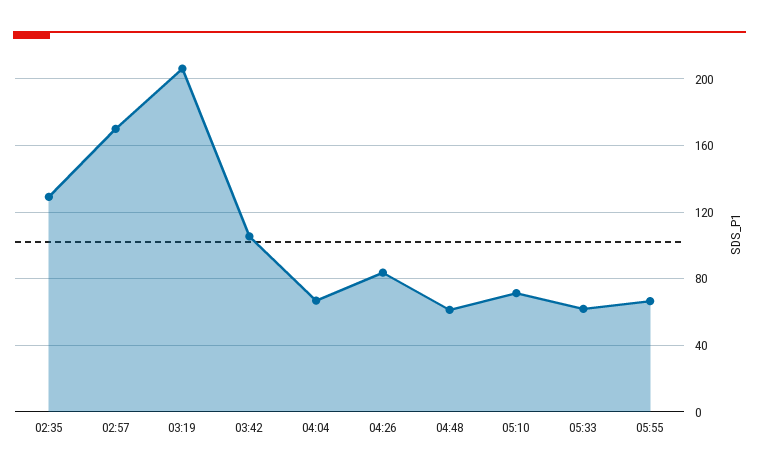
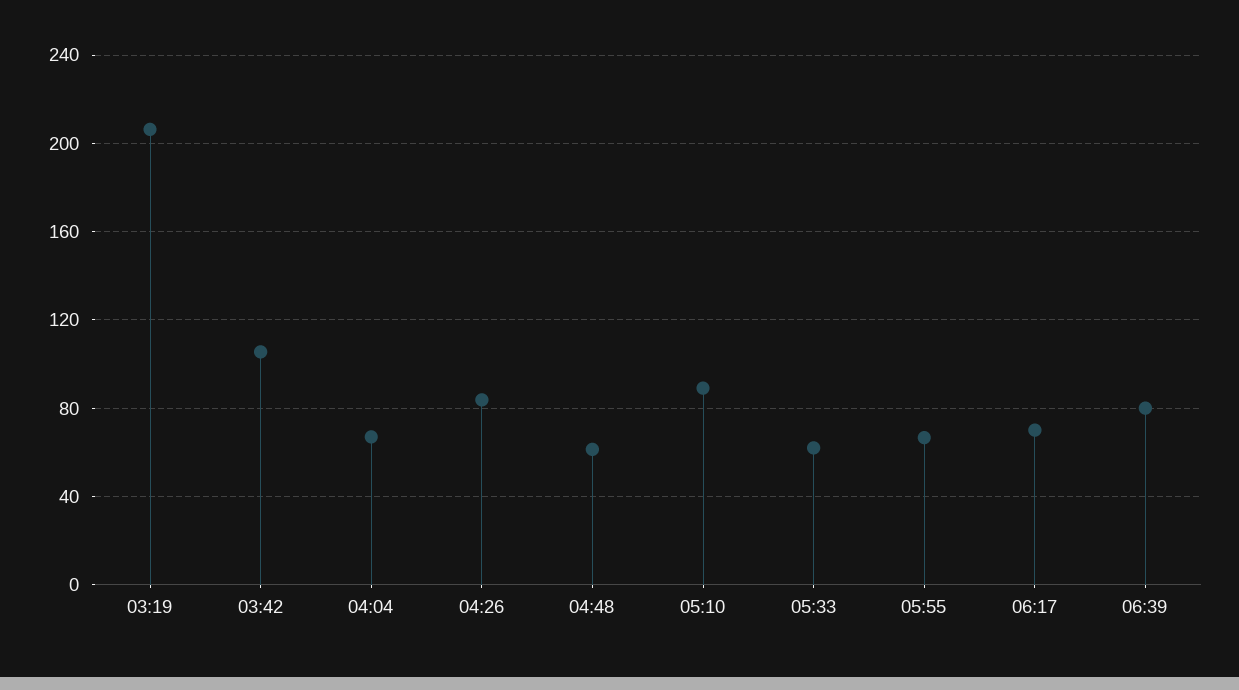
02:35: 130 -> none
02:57: 170 -> none
05:10: 70 -> 90
06:17: none -> 70
06:39: none -> 80

